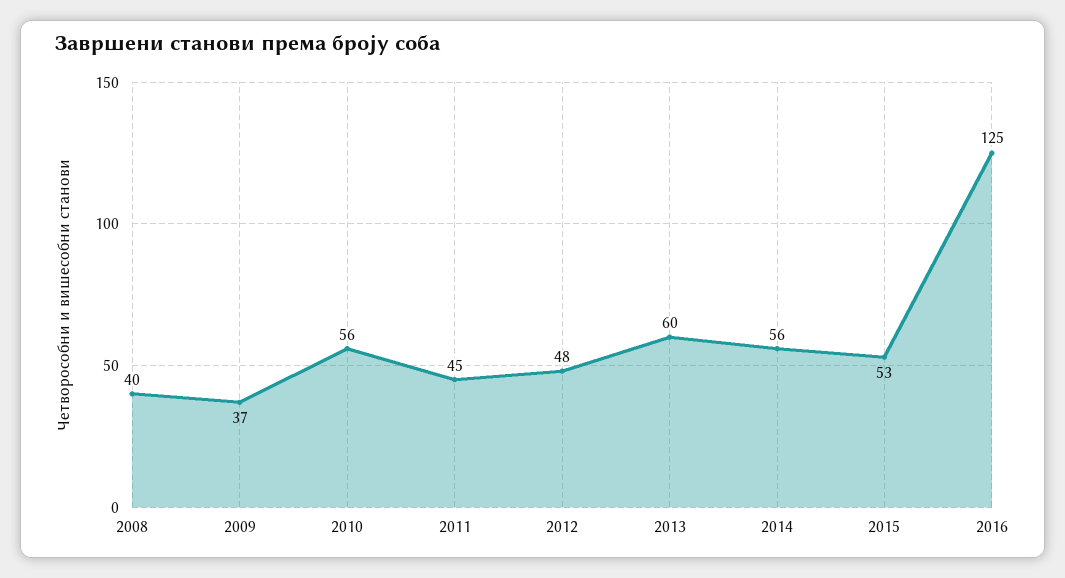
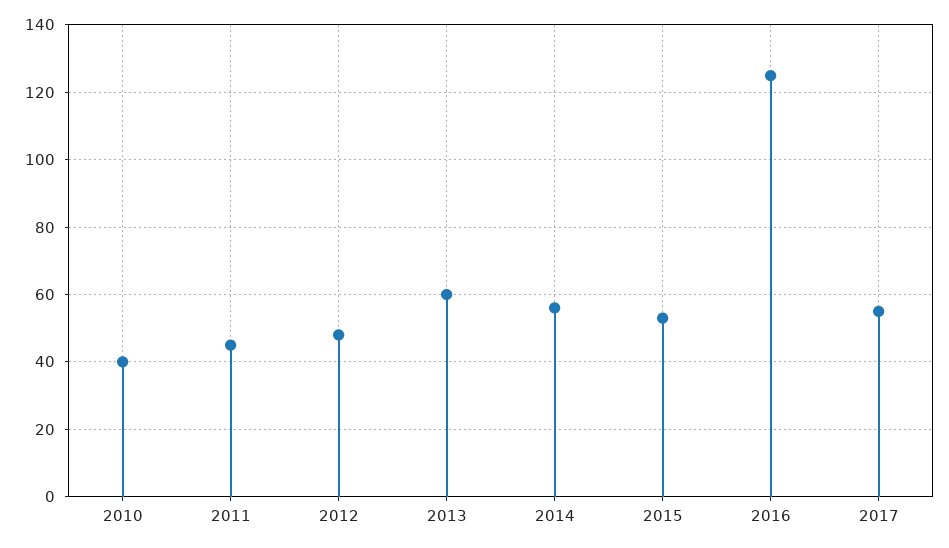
2008: 40 -> none
2009: 37 -> none
2010: 56 -> 40
2017: none -> 55

